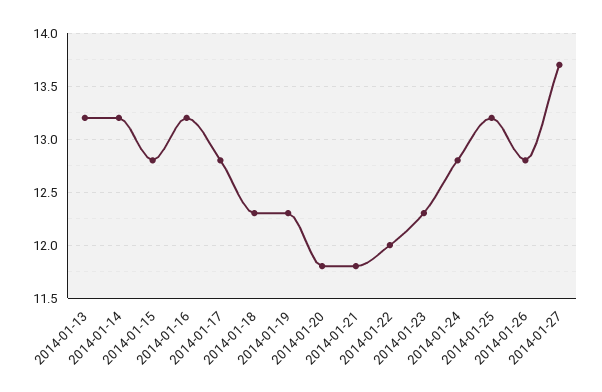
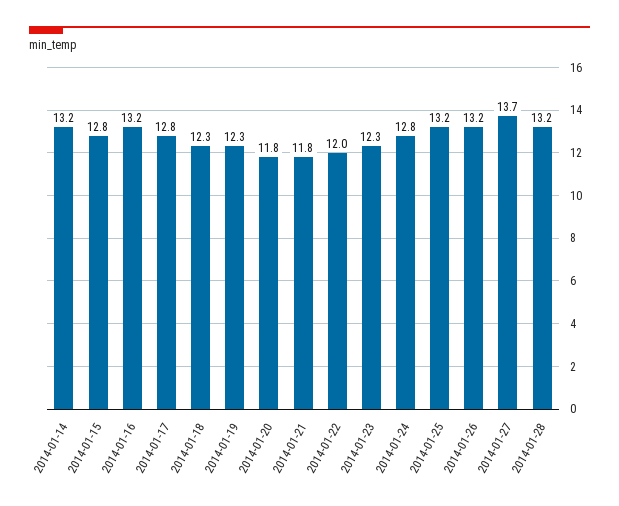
2014-01-13: 13.2 -> none
2014-01-26: 12.8 -> 13.2
2014-01-28: none -> 13.2

